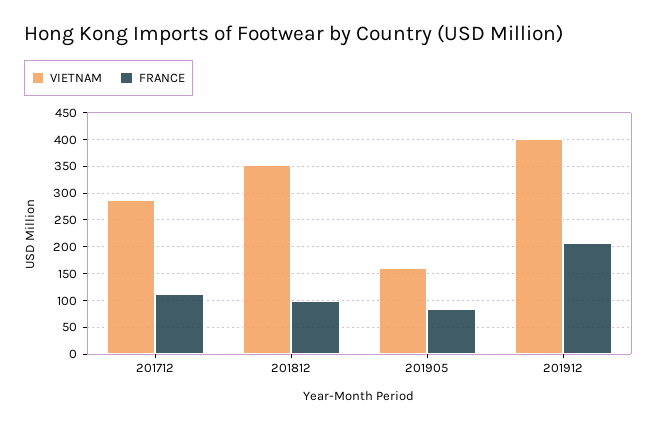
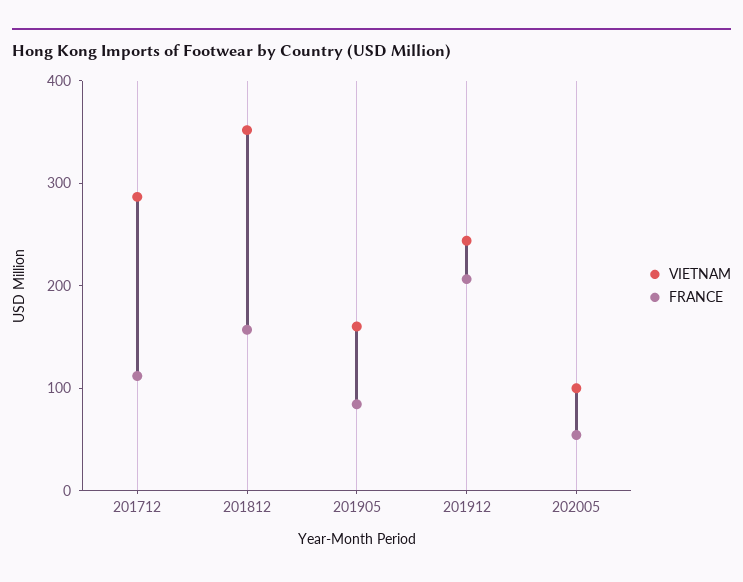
FRANCE, 201812: 100 -> 160
VIETNAM, 201912: 400 -> 240
VIETNAM, 202005: none -> 100
FRANCE, 202005: none -> 60

